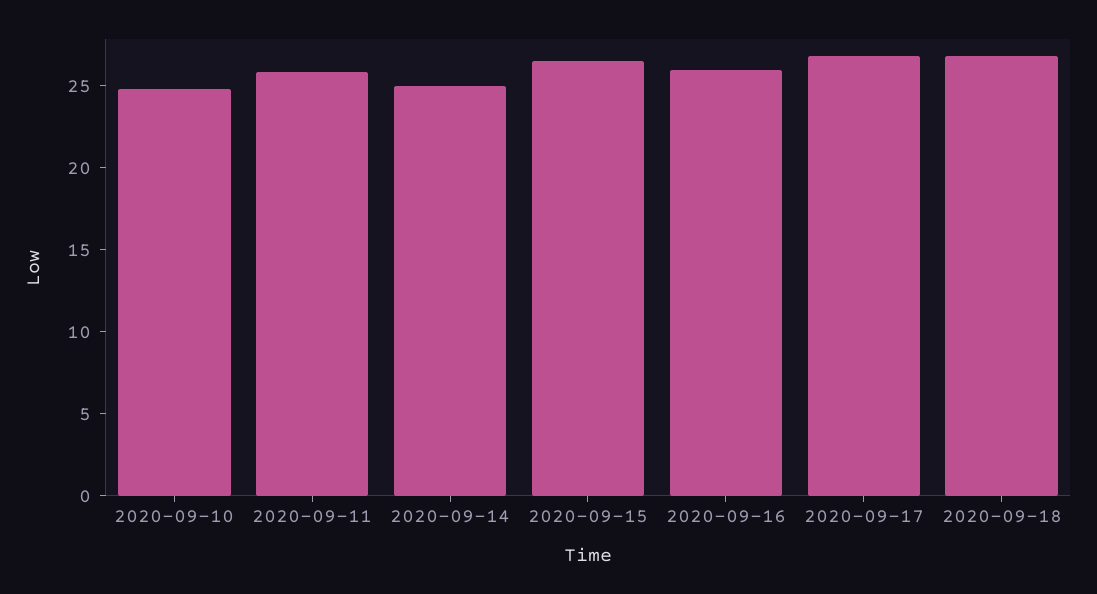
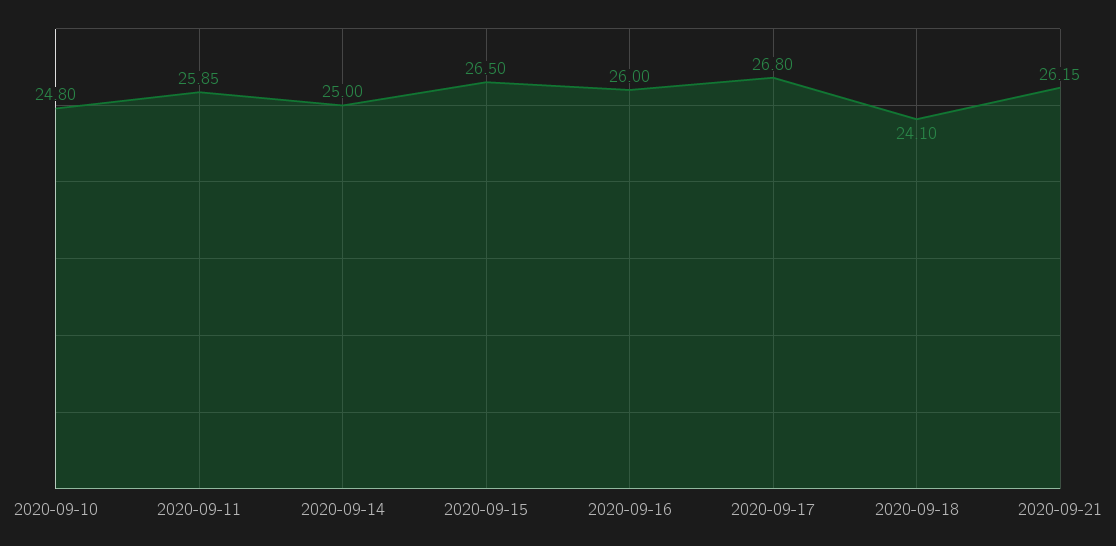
2020-09-18: 27 -> 24.1
2020-09-21: none -> 26.15

